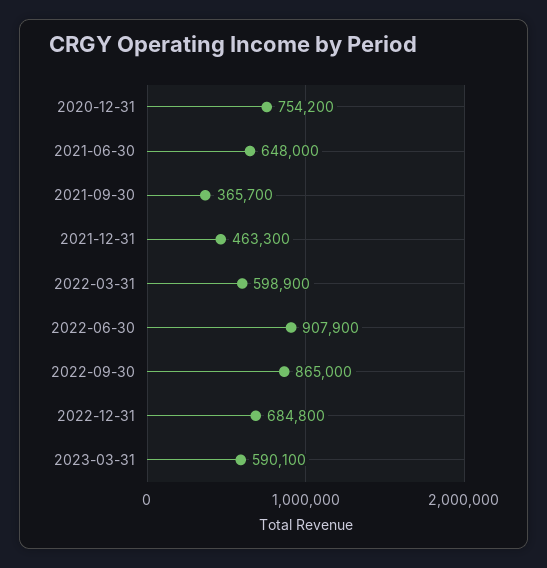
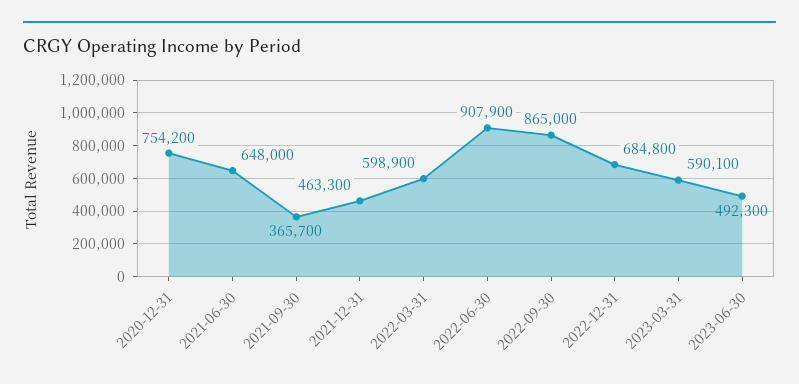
2023-06-30: none -> 492300

